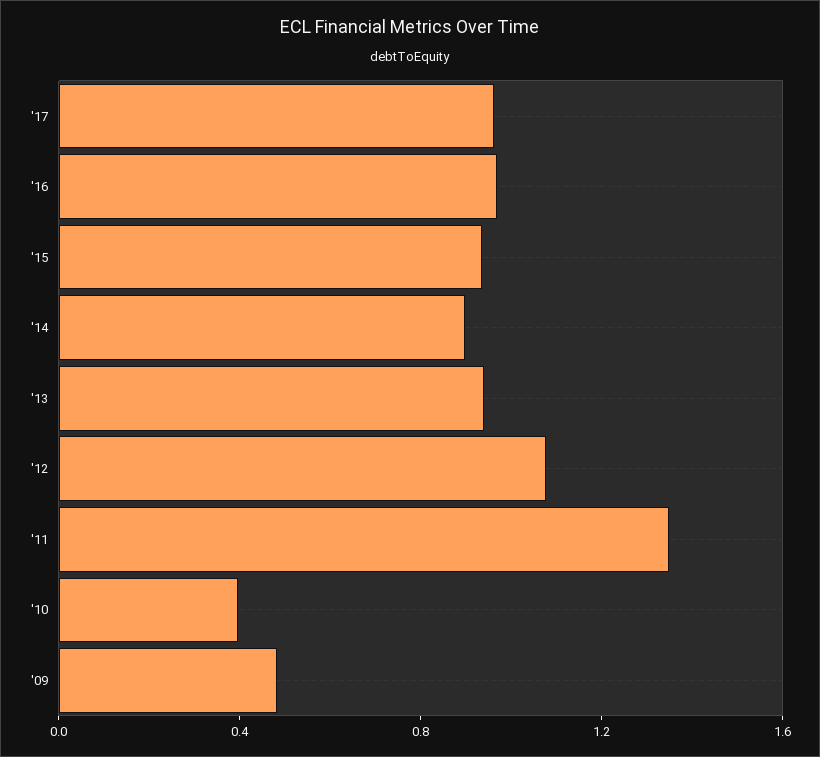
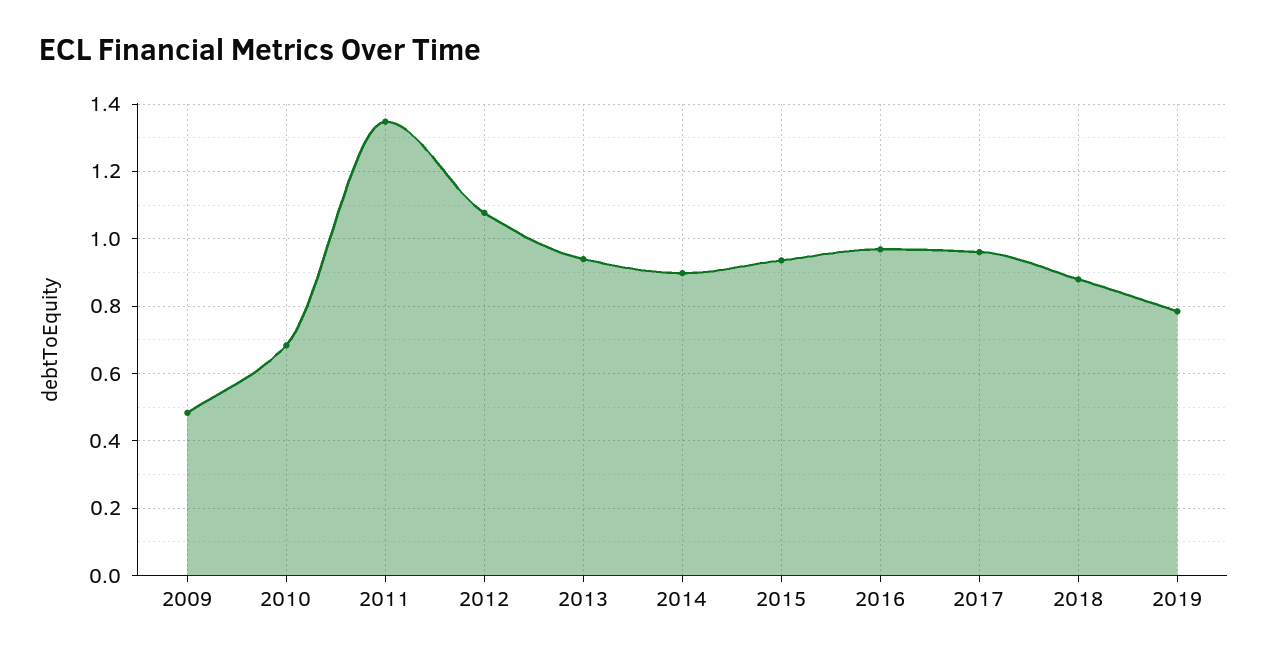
'10: 0.4 -> 0.68
2018: none -> 0.88
2019: none -> 0.78

